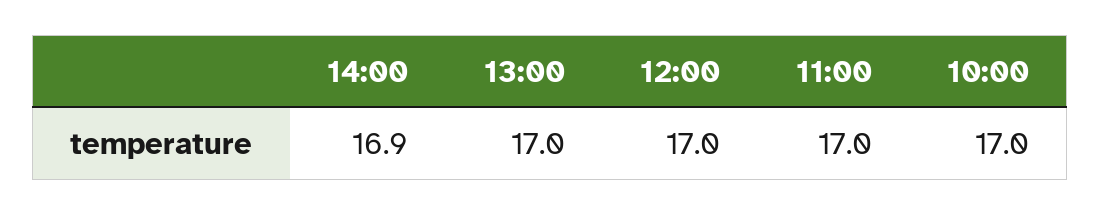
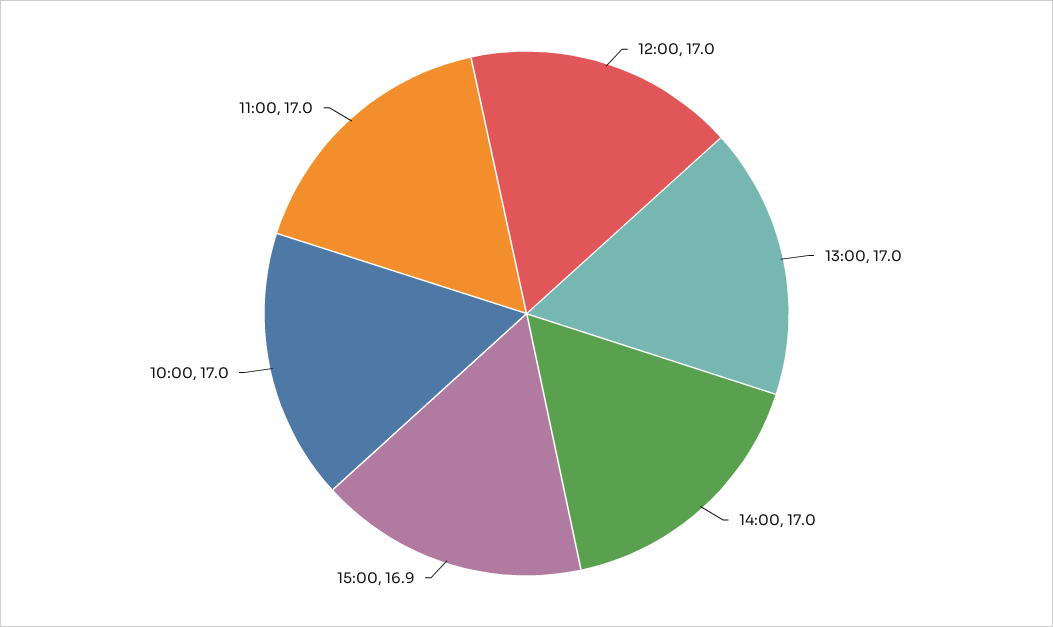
14:00: 16.9 -> 17
15:00: none -> 16.9

